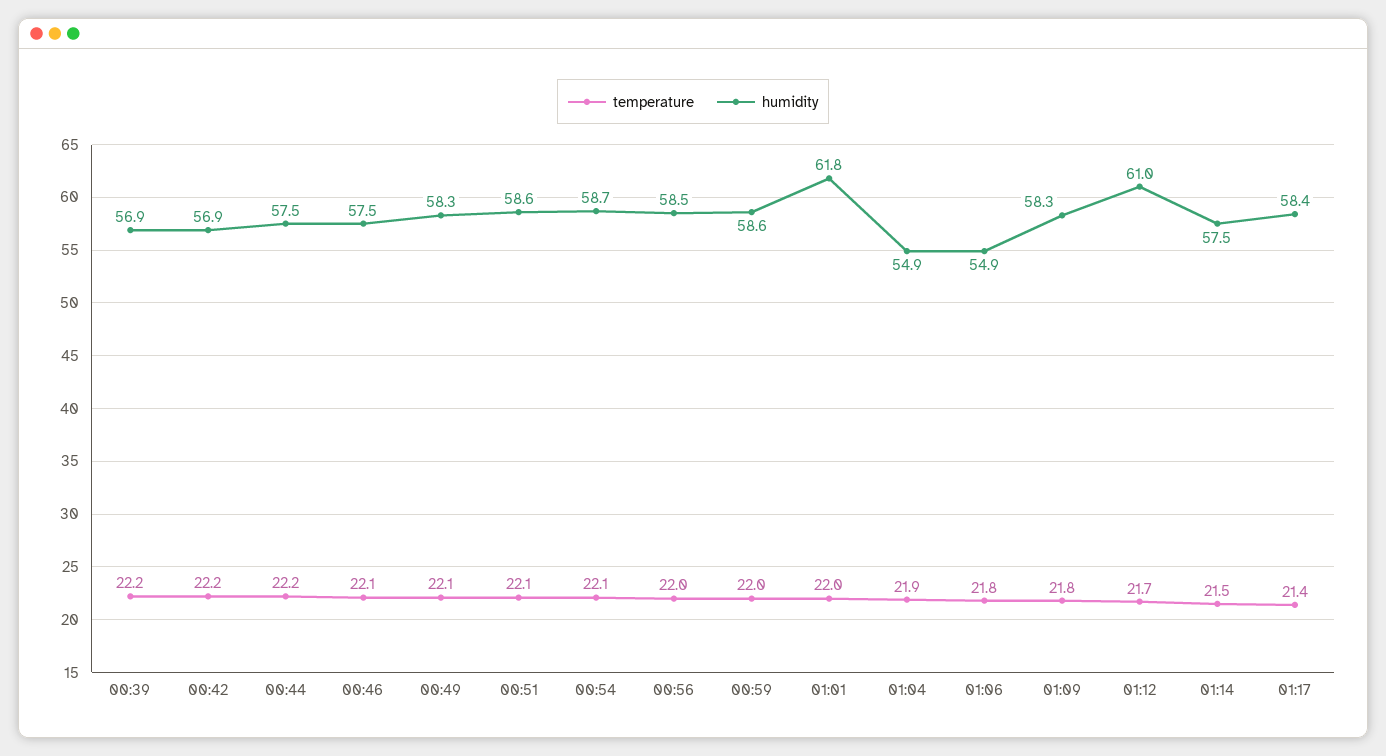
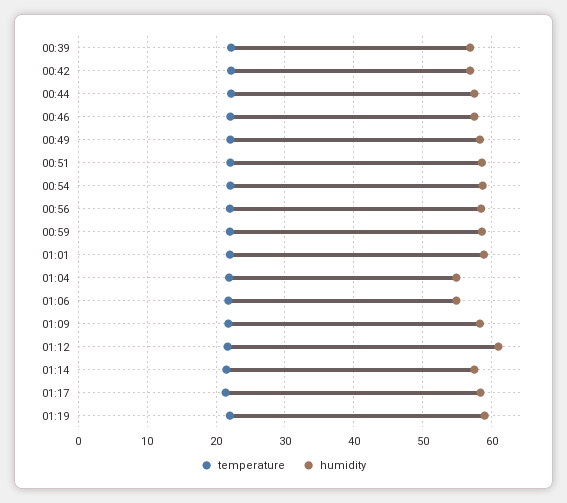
humidity, 01:01: 61.8 -> 59
temperature, 01:19: none -> 22
humidity, 01:19: none -> 59

